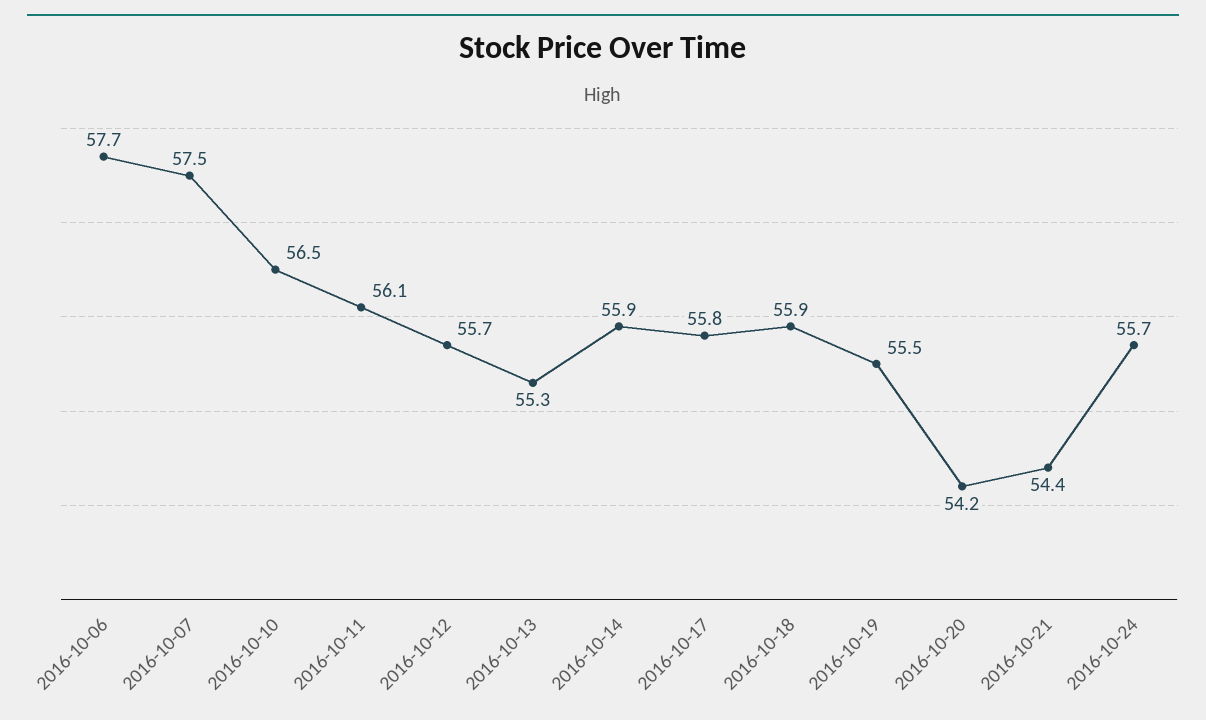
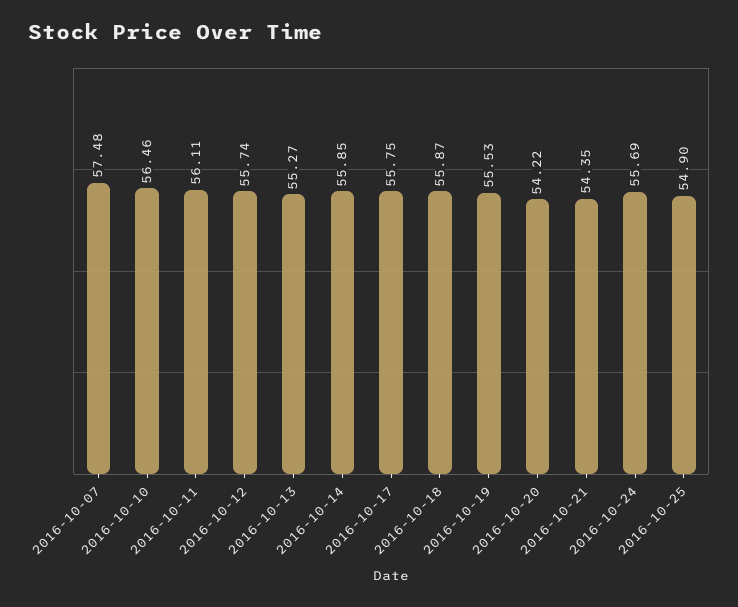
2016-10-06: 57.7 -> none
2016-10-25: none -> 54.9

